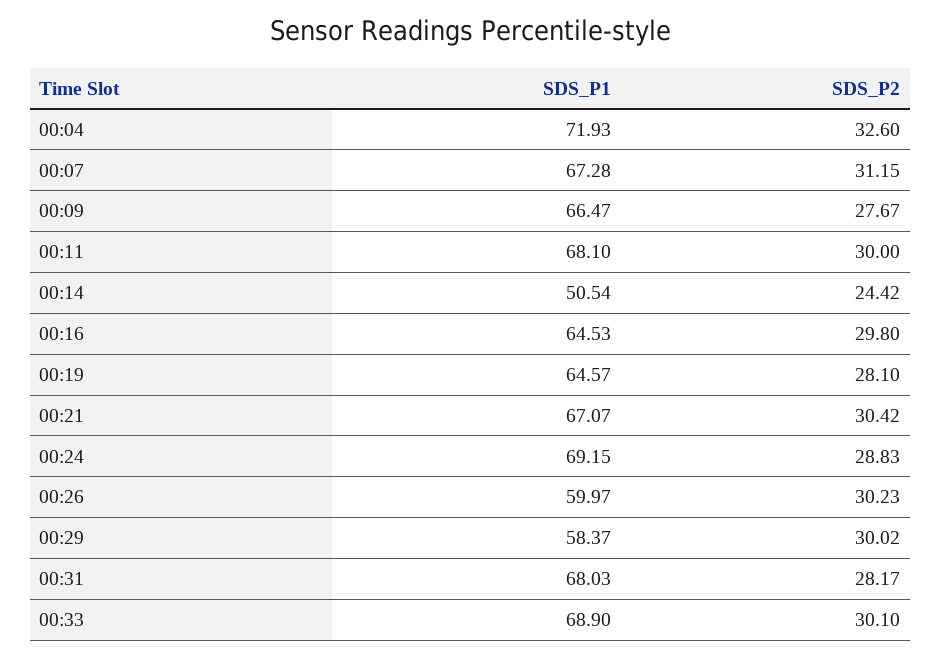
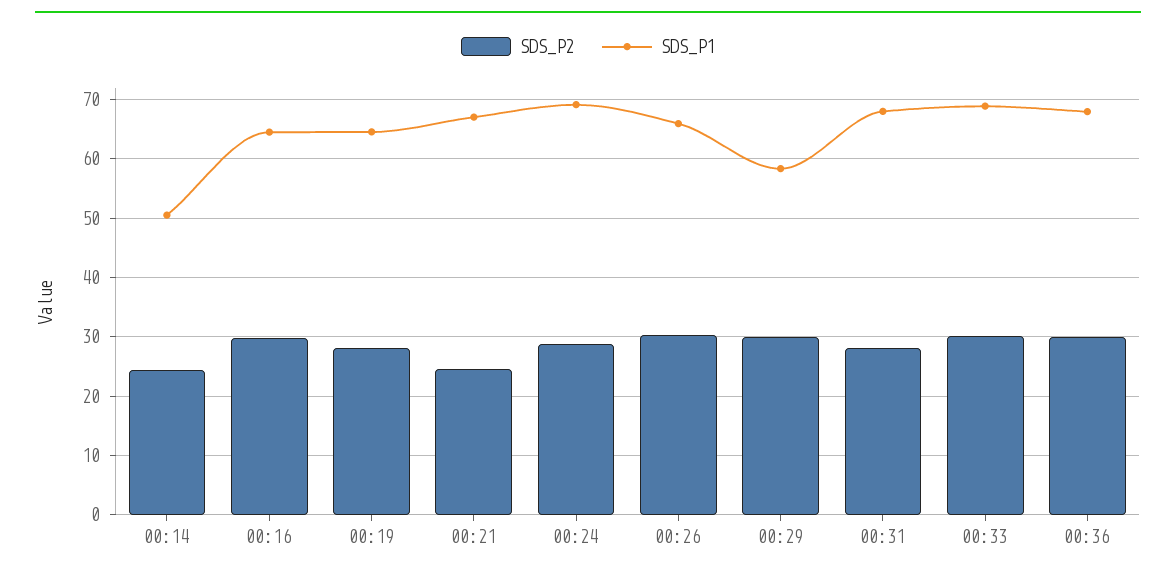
SDS_P1, 00:04: 71.93 -> none
SDS_P2, 00:04: 32.6 -> none
SDS_P1, 00:07: 67.28 -> none
SDS_P2, 00:07: 31.15 -> none
SDS_P1, 00:09: 66.47 -> none
SDS_P2, 00:09: 27.67 -> none
SDS_P1, 00:11: 68.1 -> none
SDS_P2, 00:11: 30 -> none
SDS_P2, 00:21: 30.42 -> 24
SDS_P1, 00:26: 59.97 -> 66
SDS_P2, 00:36: none -> 30
SDS_P1, 00:36: none -> 68

